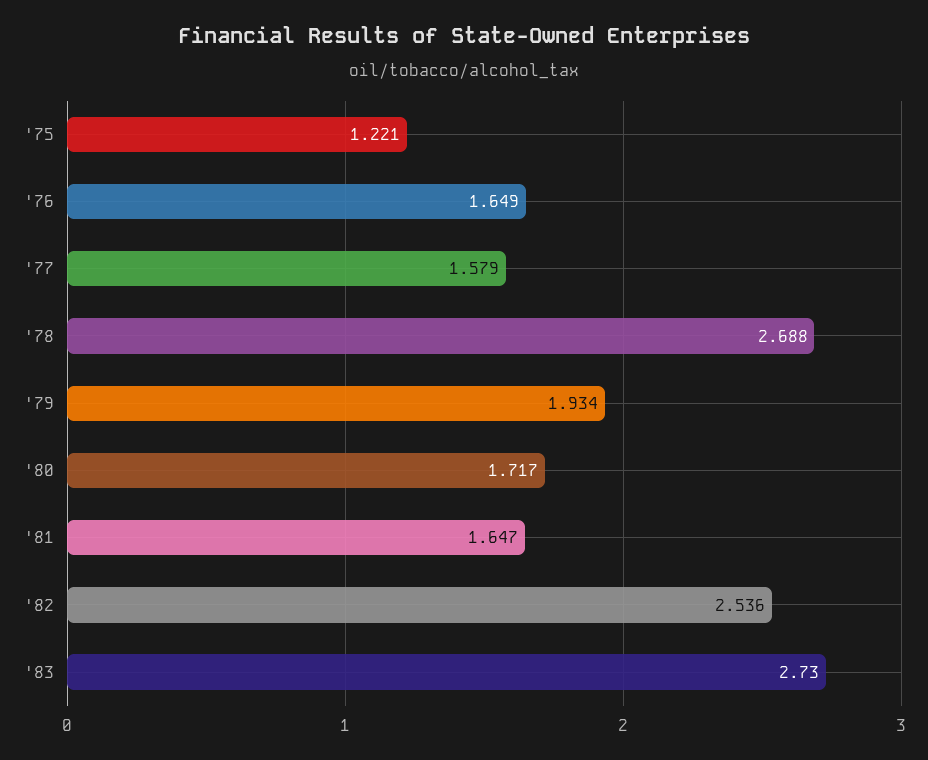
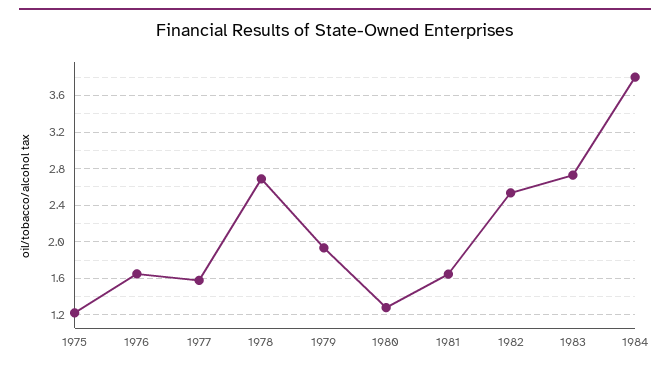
'80: 1.717 -> 1.3
1984: none -> 3.8

